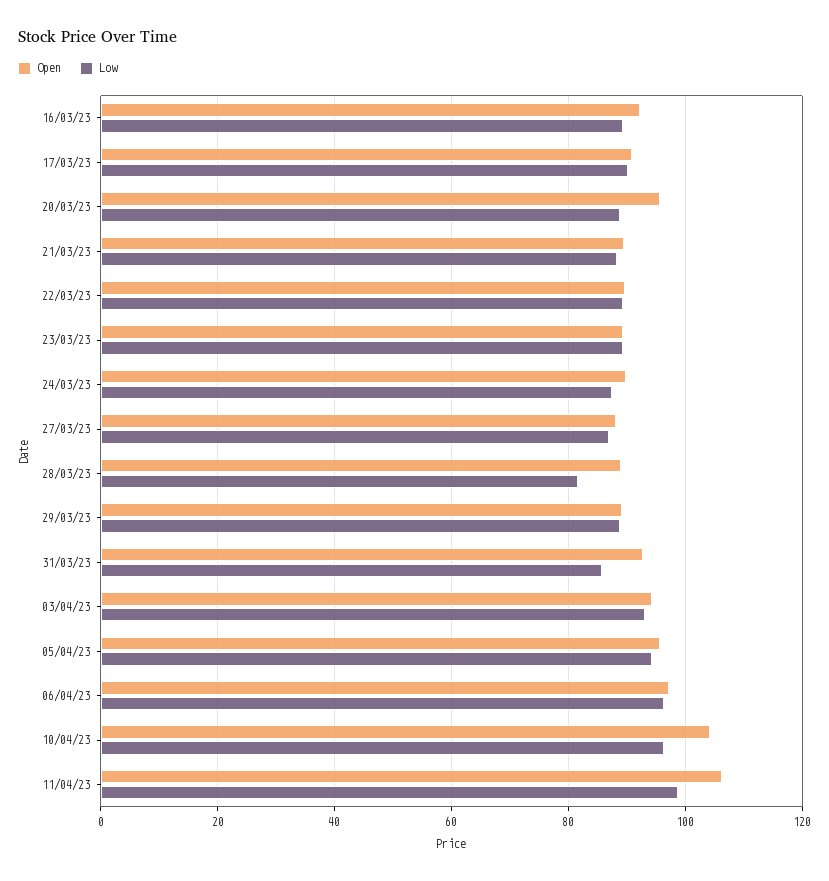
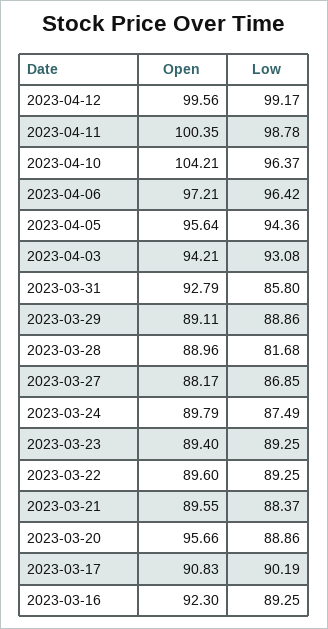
Open, 11/04/23: 106 -> 100.35
Open, 2023-04-12: none -> 99.56
Low, 2023-04-12: none -> 99.17

